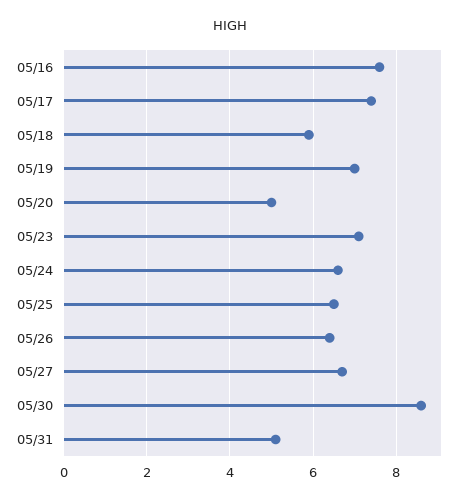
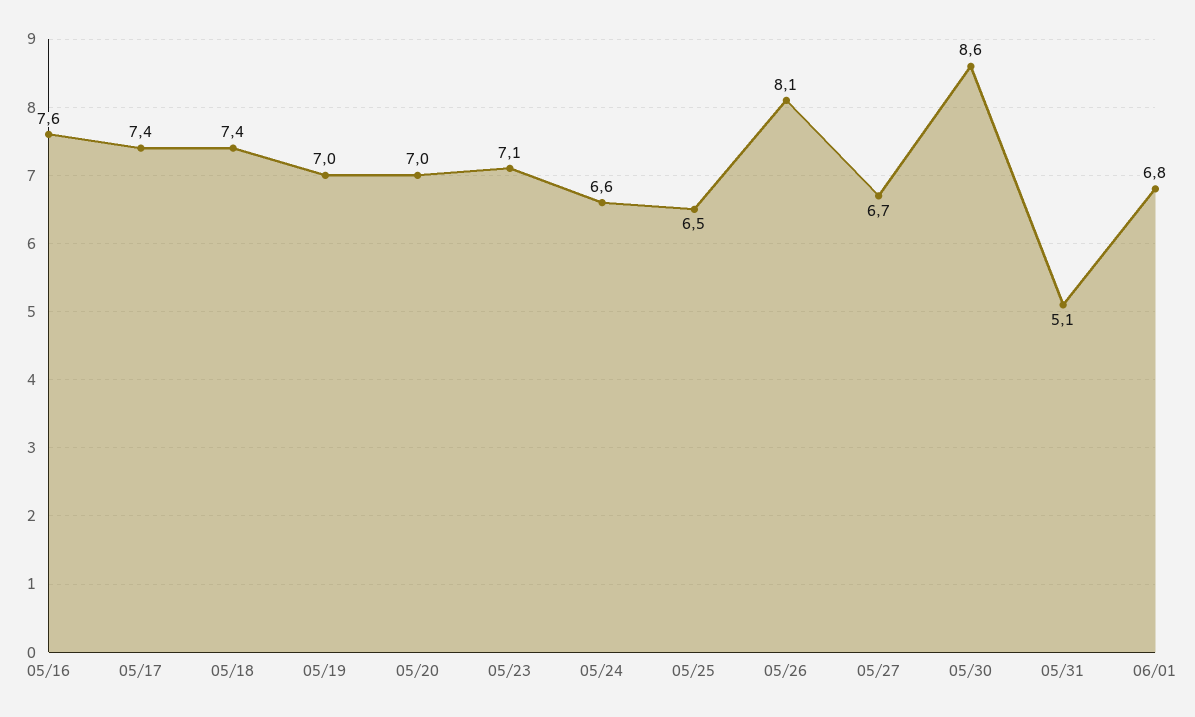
05/18: 6 -> 7.4
05/20: 5 -> 7
05/26: 6.5 -> 8.1
06/01: none -> 6.8

